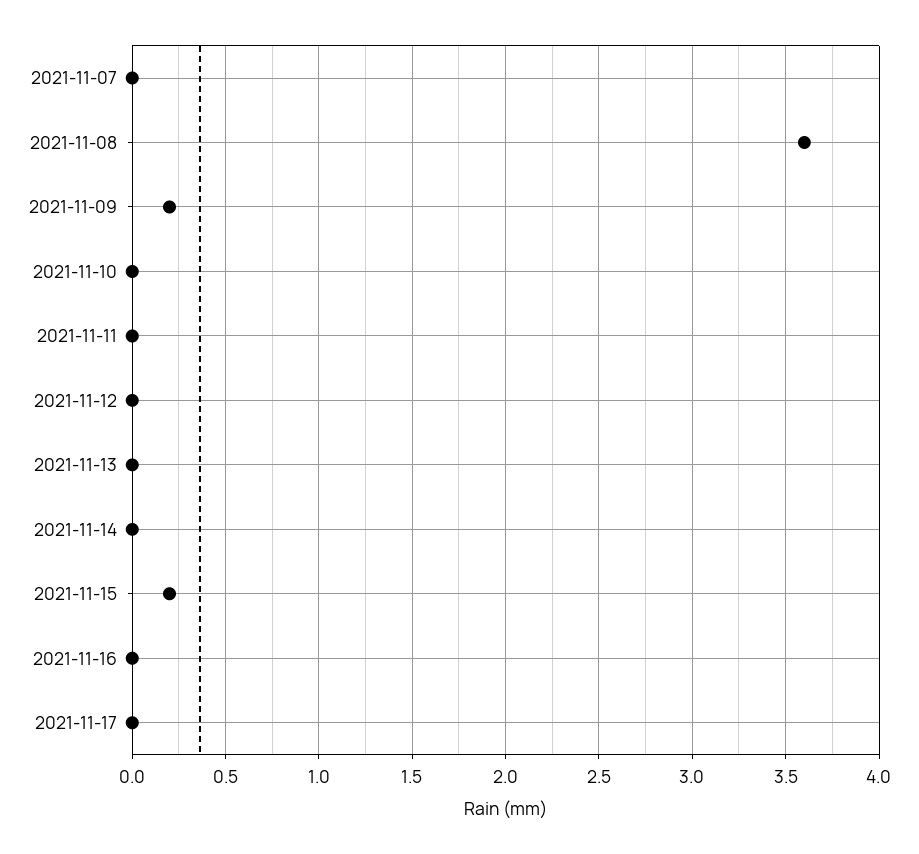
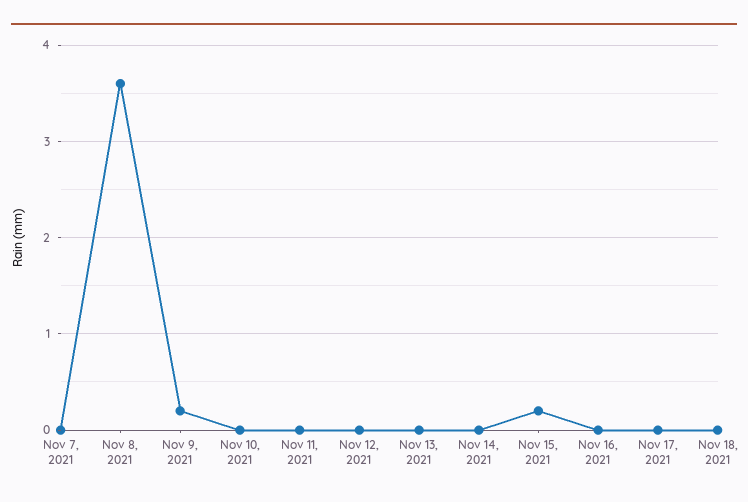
Nov 18, 2021: none -> 0

